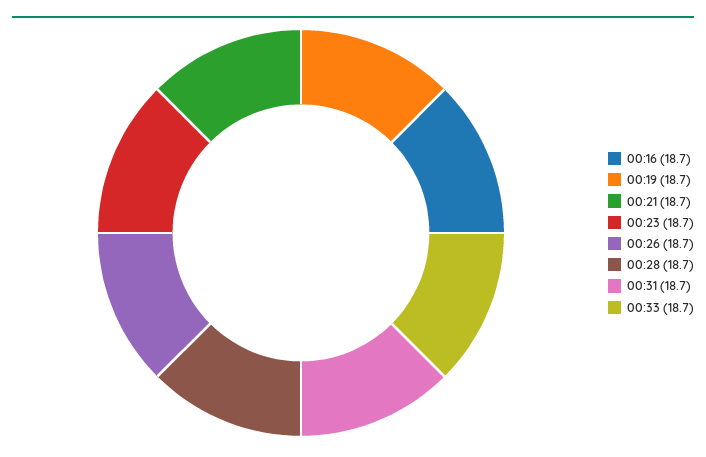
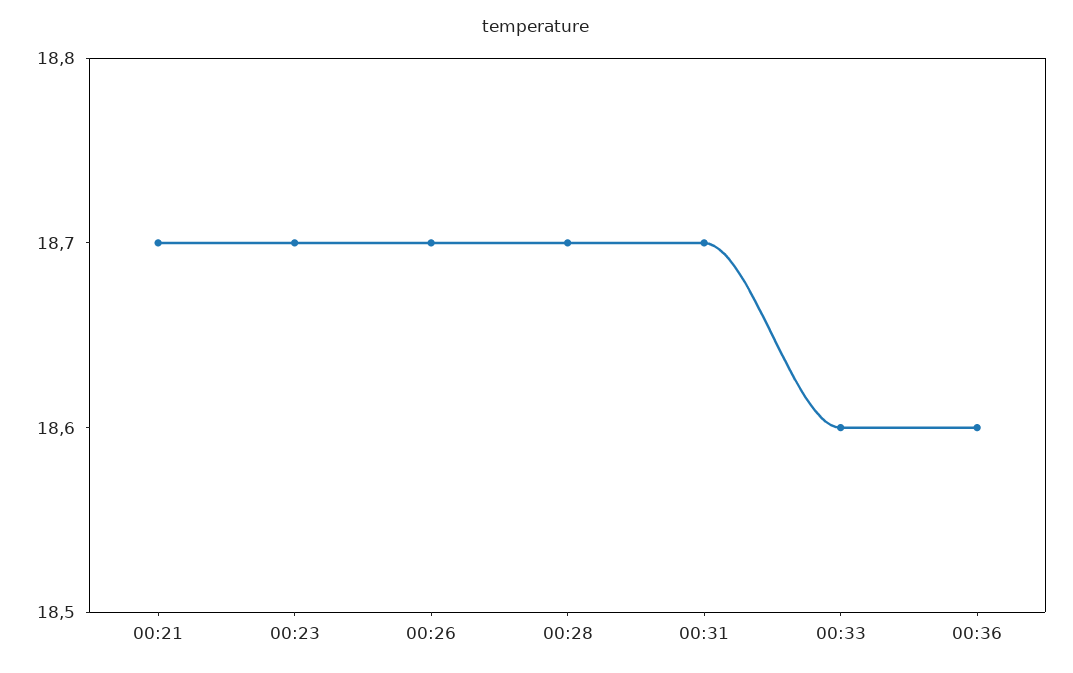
00:16: 18.7 -> none
00:19: 18.7 -> none
00:33: 18.7 -> 18.6
00:36: none -> 18.6

